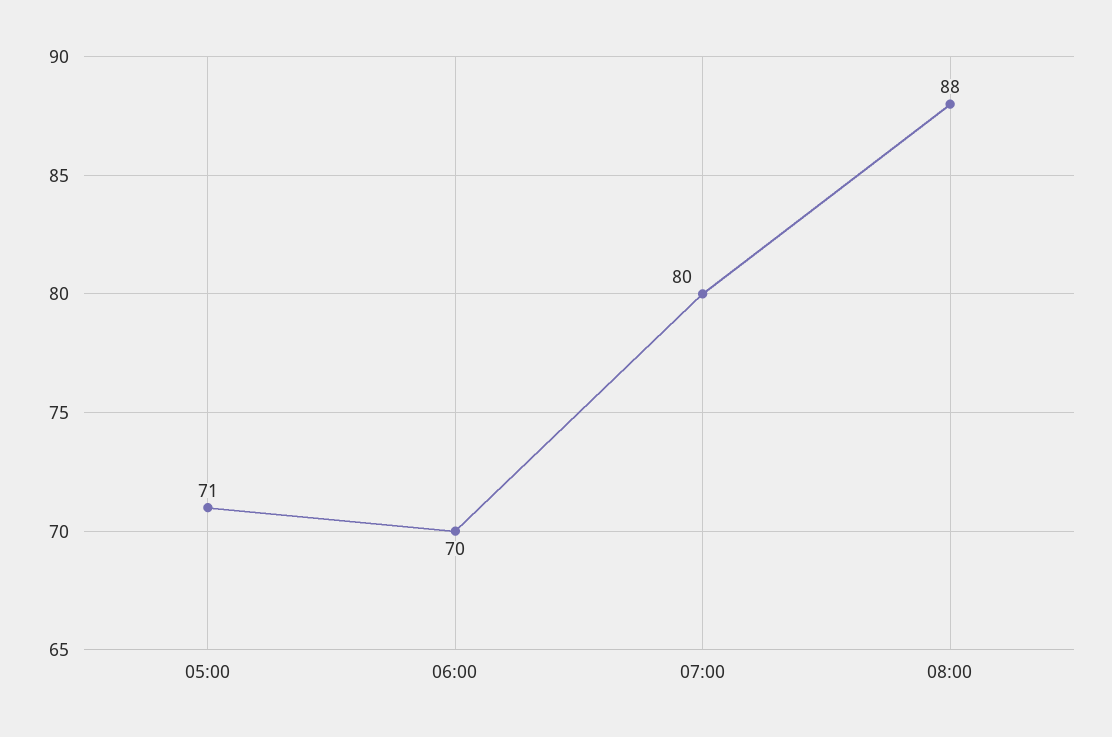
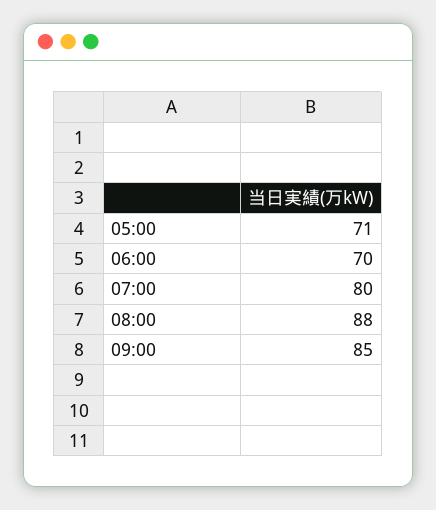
09:00: none -> 85

